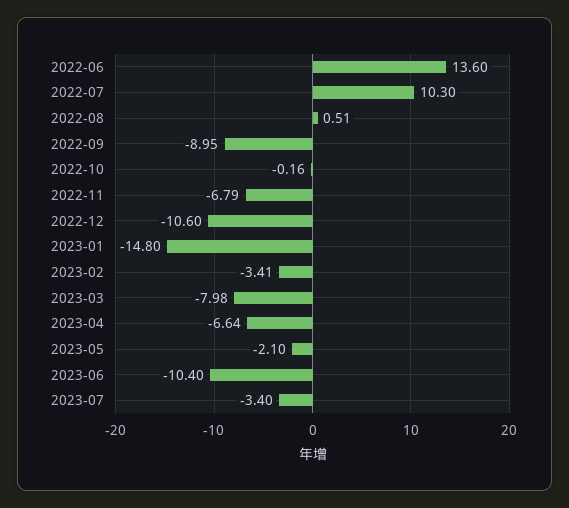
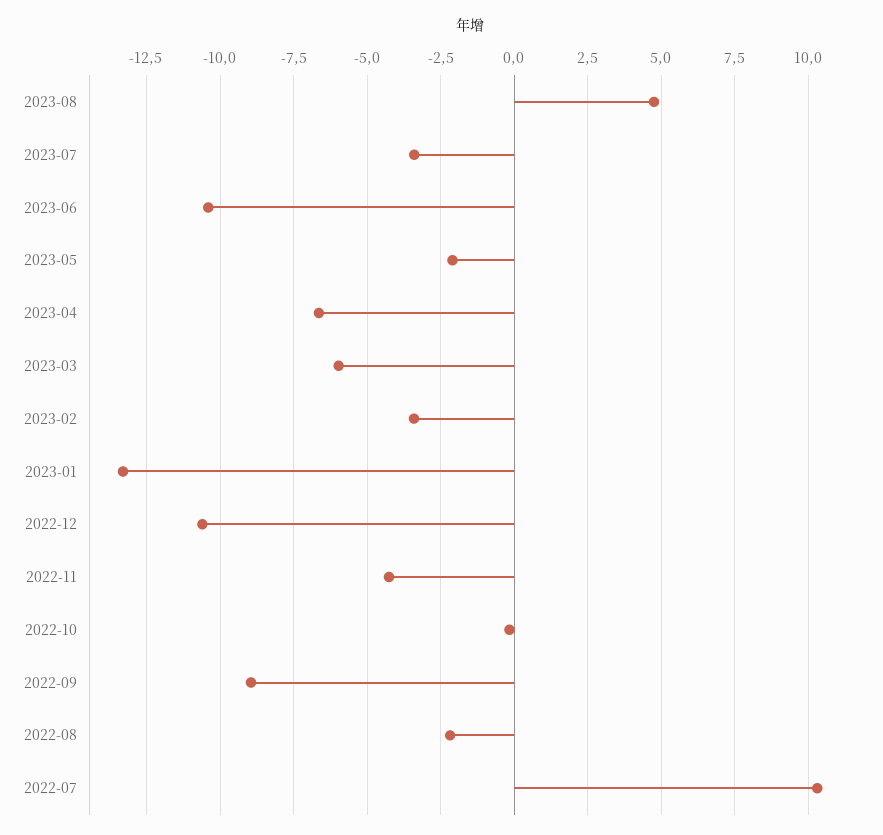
2022-06: 13.6 -> none
2022-08: 0.51 -> -2.25
2022-11: -6.79 -> -4.25
2023-01: -14.8 -> -13.25
2023-03: -7.98 -> -6
2023-08: none -> 4.75

